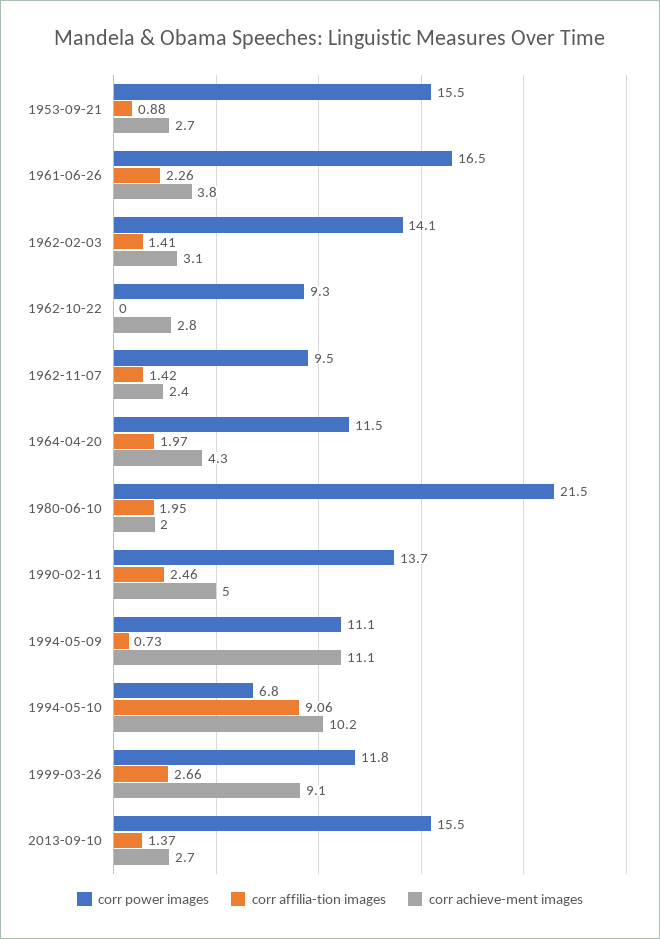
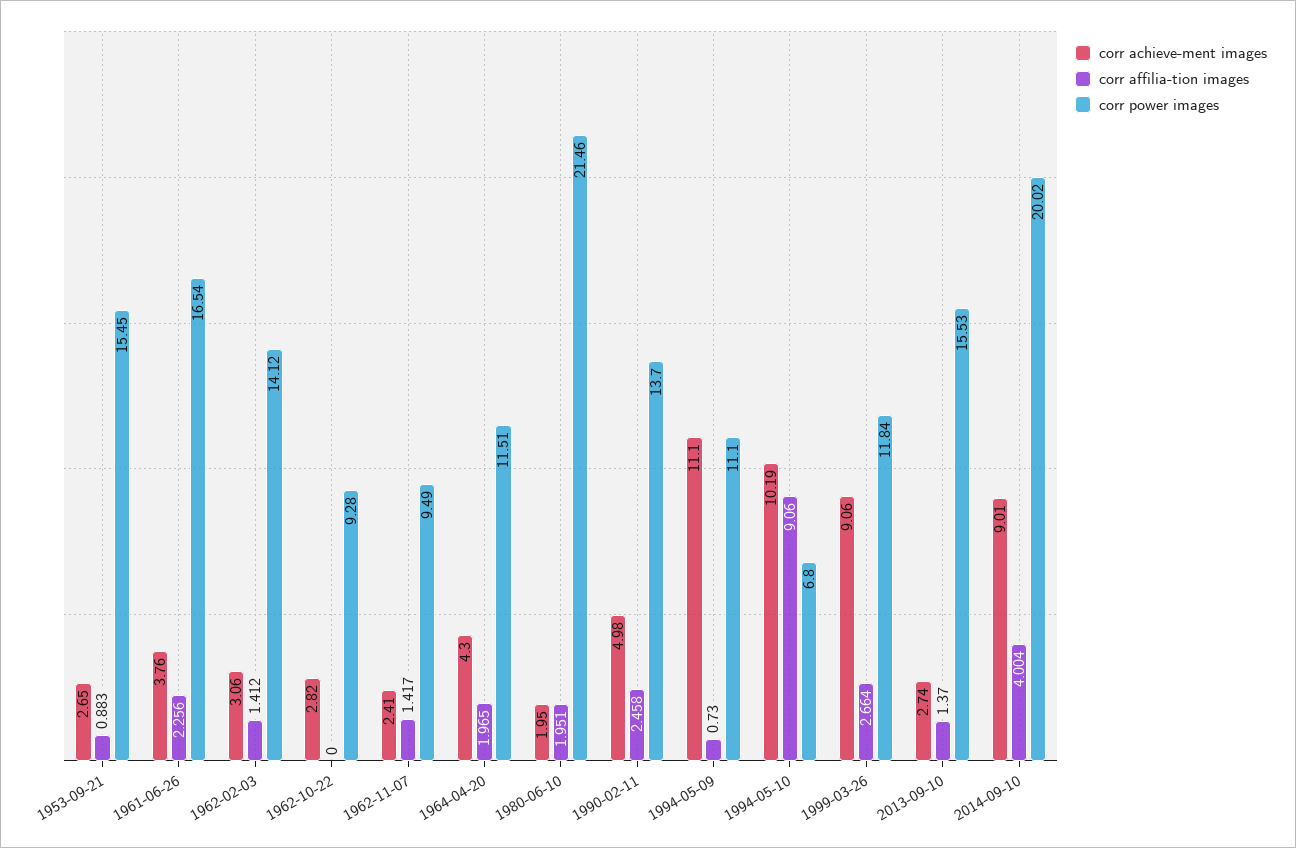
corr achieve-ment images, 2014-09-10: none -> 9.01
corr affilia-tion images, 2014-09-10: none -> 4.004
corr power images, 2014-09-10: none -> 20.02

